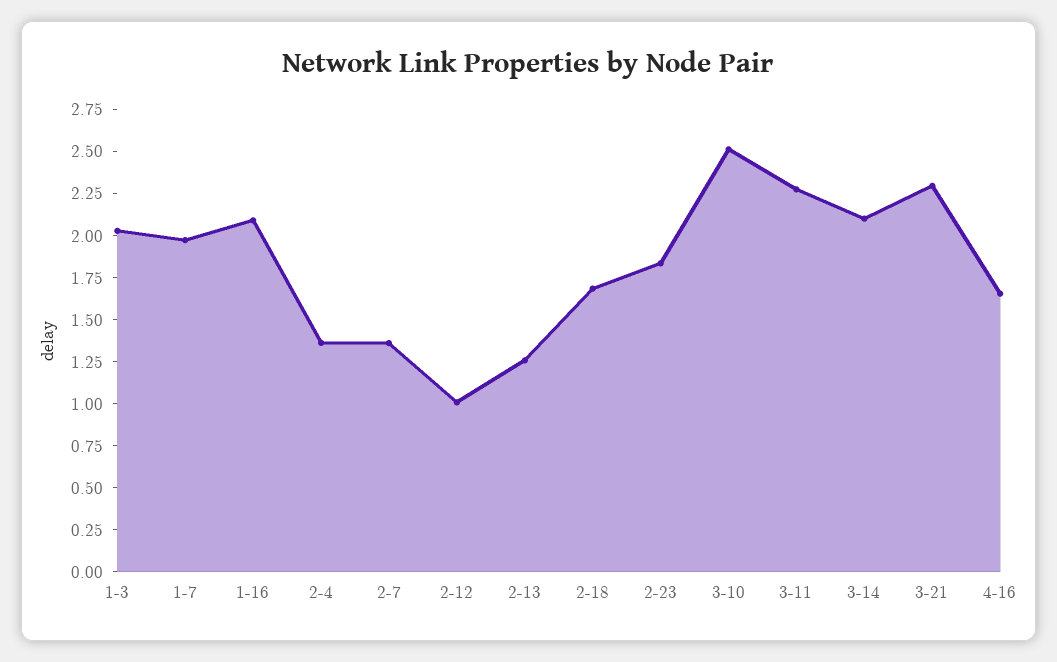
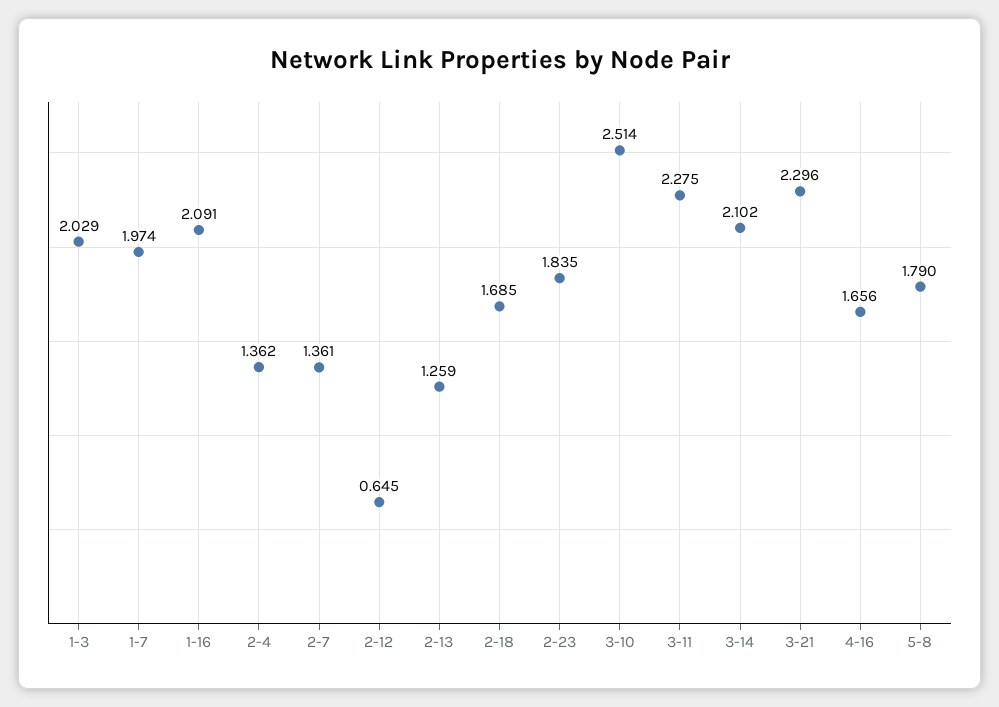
2-12: 1 -> 0.645
5-8: none -> 1.79

